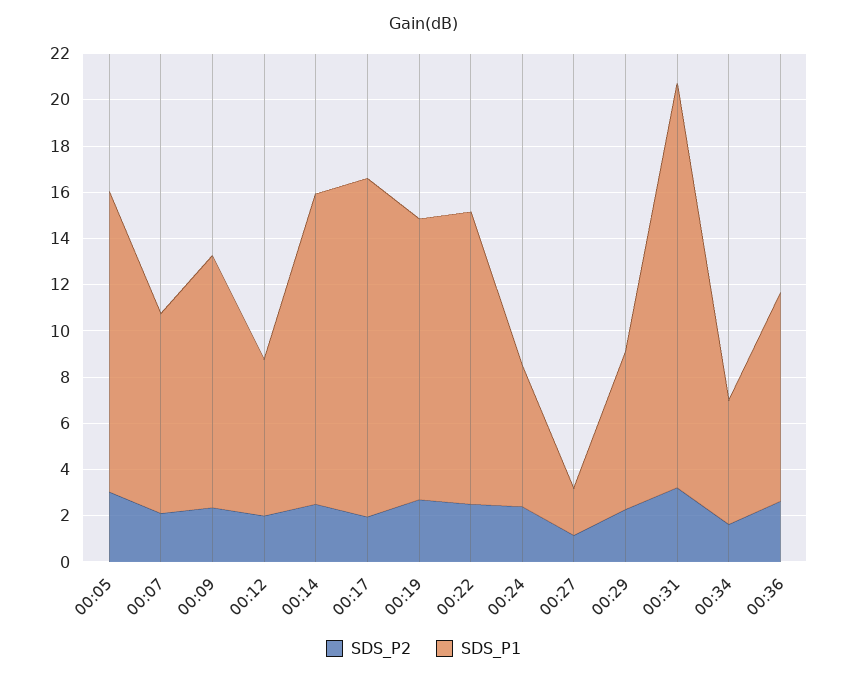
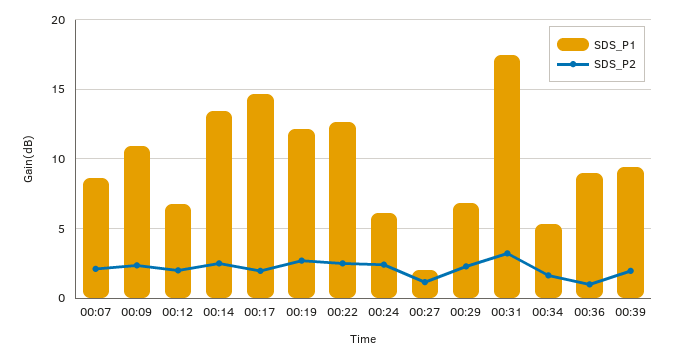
SDS_P2, 00:05: 3 -> none
SDS_P1, 00:05: 13 -> none
SDS_P2, 00:36: 2.5 -> 1
SDS_P1, 00:39: none -> 9.5
SDS_P2, 00:39: none -> 2

